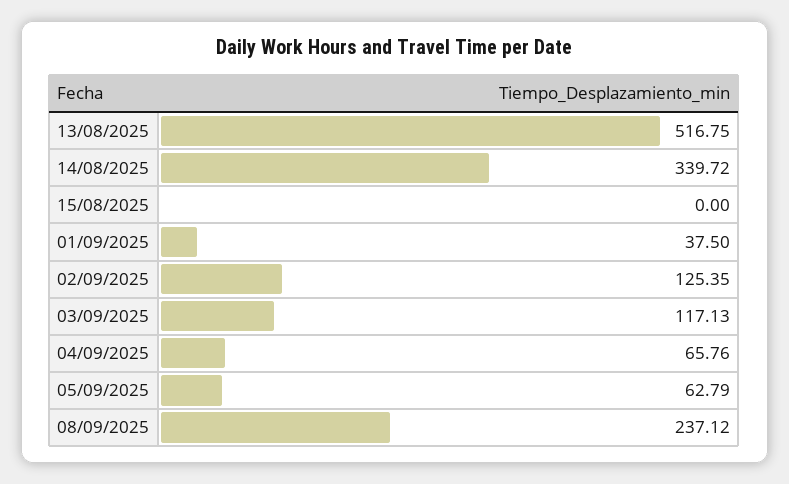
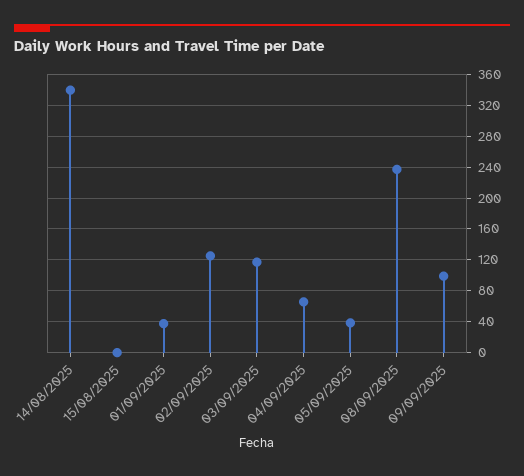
13/08/2025: 516.75 -> none
05/09/2025: 62.79 -> 40
09/09/2025: none -> 100

